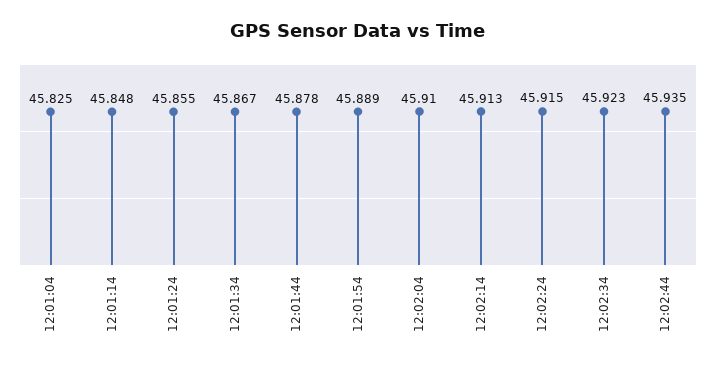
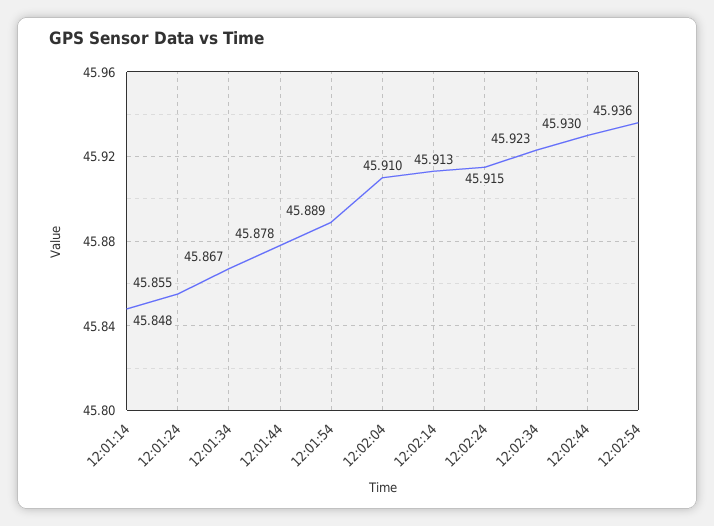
12:01:04: 45.825 -> none
12:02:44: 45.935 -> 45.93
12:02:54: none -> 45.936

